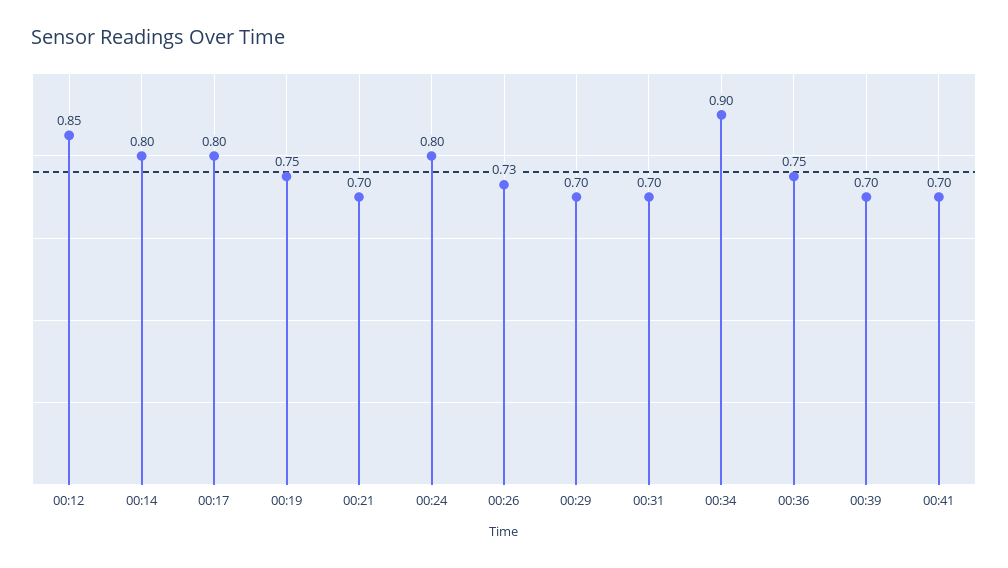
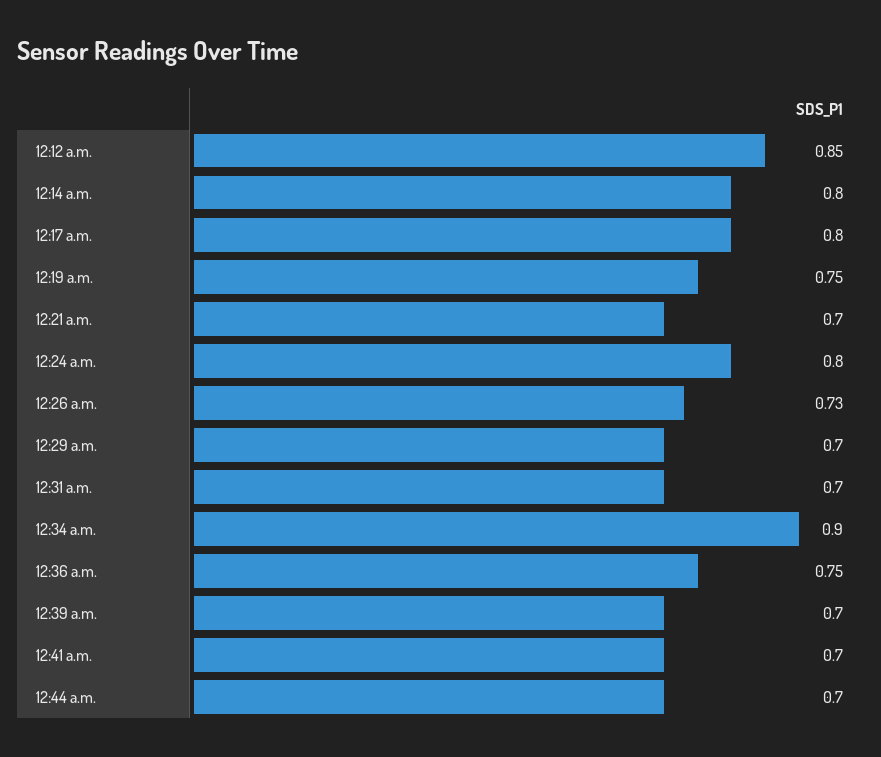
12:44 a.m.: none -> 0.7

